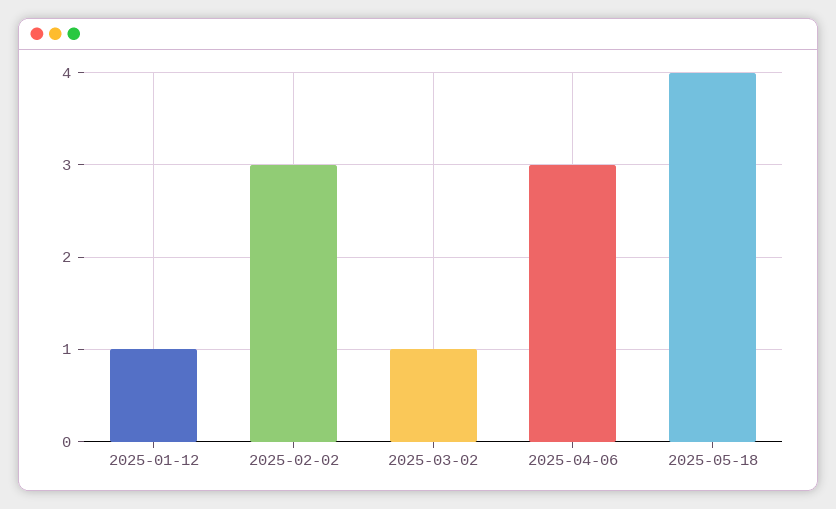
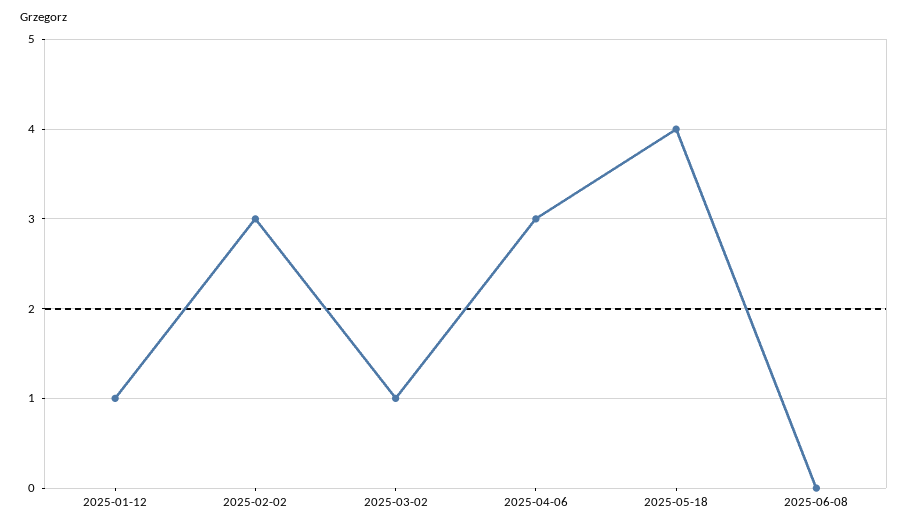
2025-06-08: none -> 0

